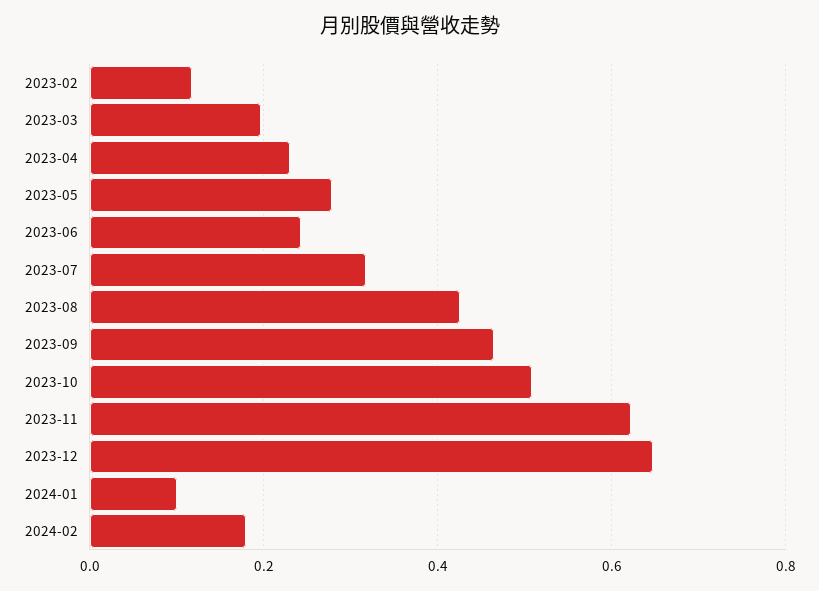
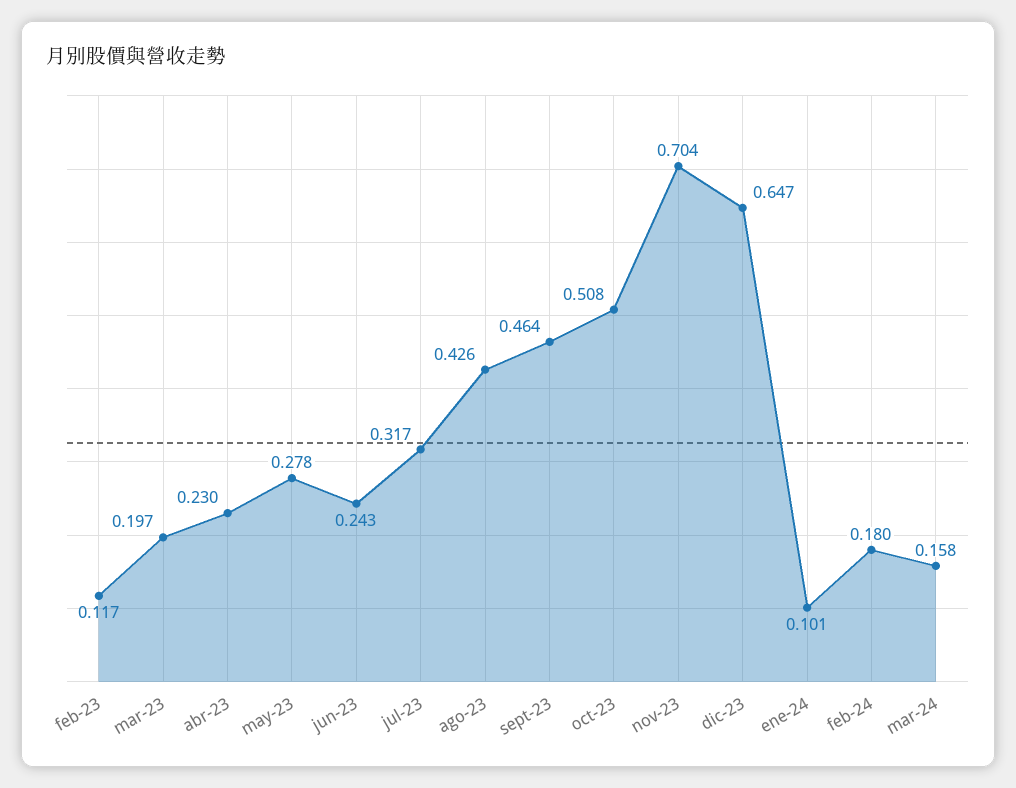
2023-11: 0.62 -> 0.704
mar-24: none -> 0.158

